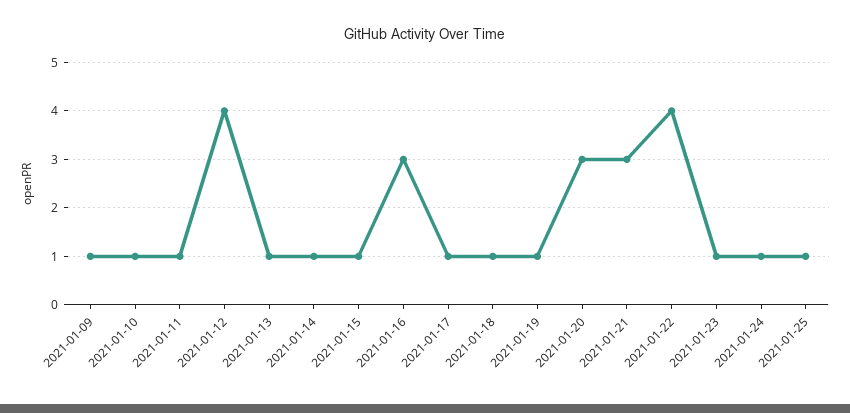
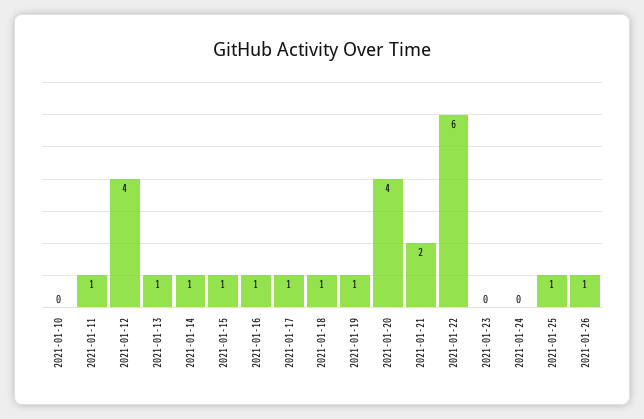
2021-01-09: 1 -> none
2021-01-10: 1 -> 0
2021-01-16: 3 -> 1
2021-01-20: 3 -> 4
2021-01-21: 3 -> 2
2021-01-22: 4 -> 6
2021-01-23: 1 -> 0
2021-01-24: 1 -> 0
2021-01-26: none -> 1

